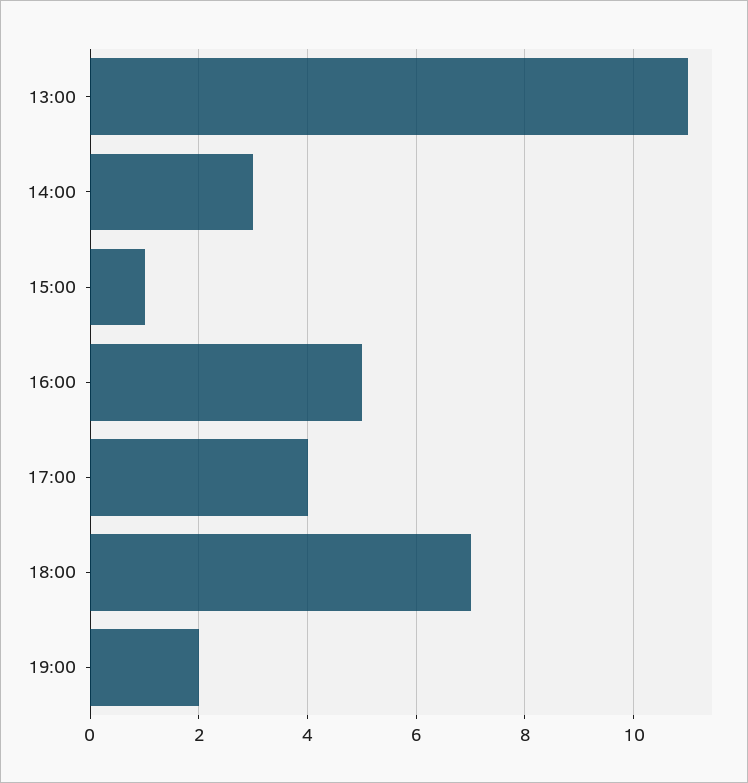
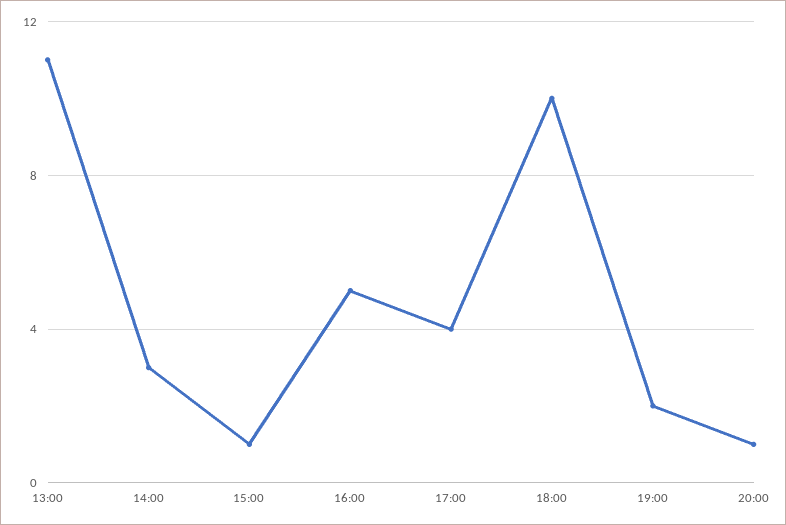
18:00: 7 -> 10
20:00: none -> 1

